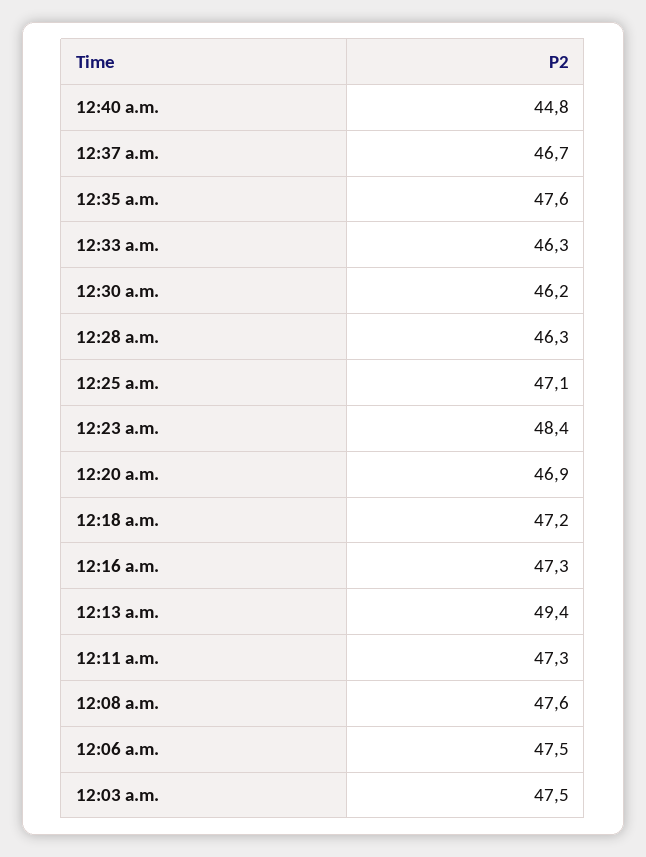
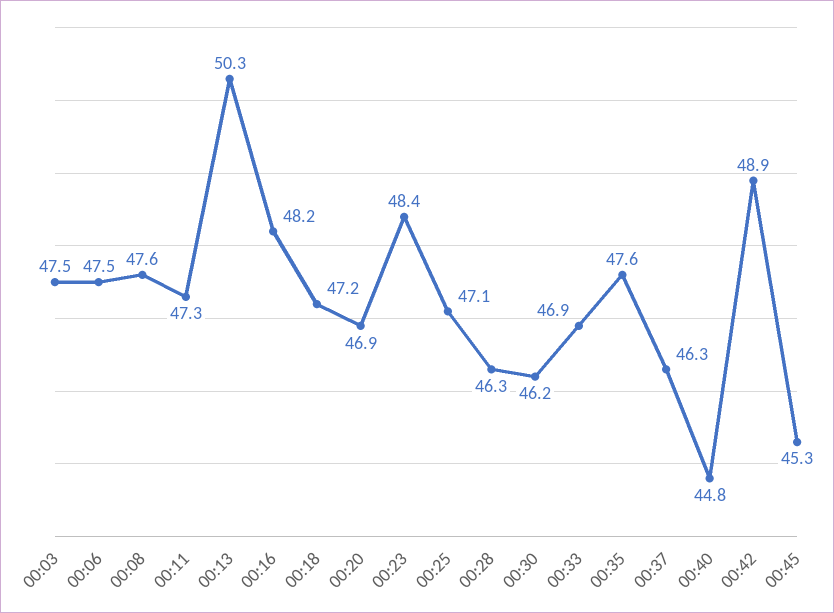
12:37 a.m.: 46.7 -> 46.3
12:33 a.m.: 46.3 -> 46.9
12:16 a.m.: 47.3 -> 48.2
12:13 a.m.: 49.4 -> 50.3
00:42: none -> 48.9
00:45: none -> 45.3

